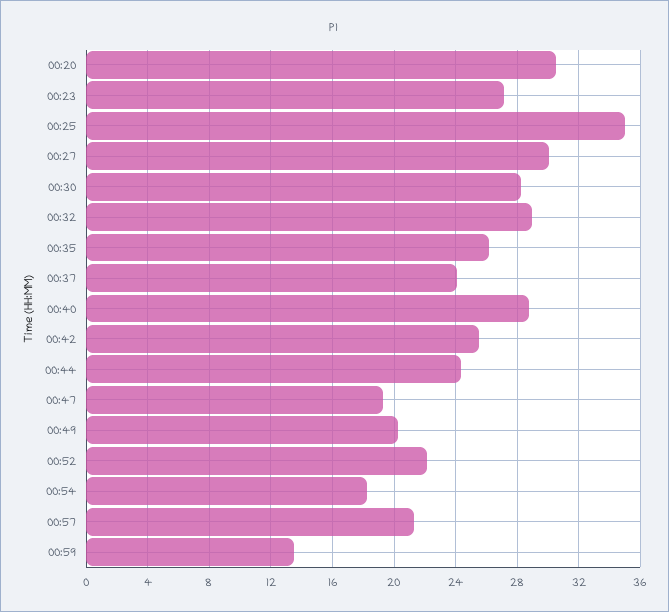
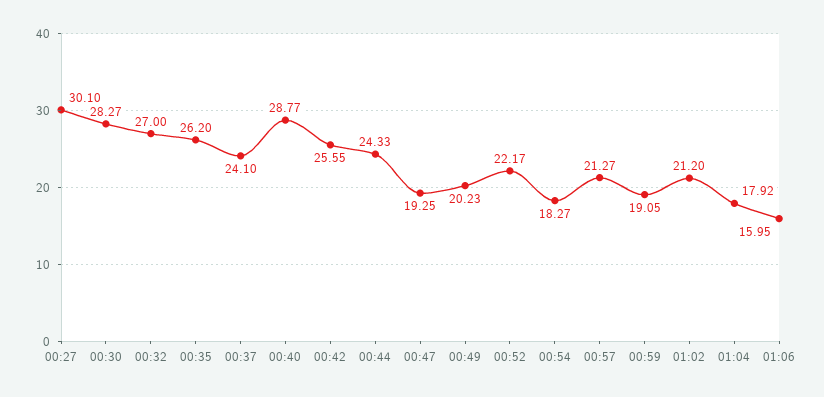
00:20: 30.5 -> none
00:23: 27 -> none
00:25: 35 -> none
00:32: 29 -> 27
00:59: 13.5 -> 19.05
01:02: none -> 21.2
01:04: none -> 17.92
01:06: none -> 15.95

